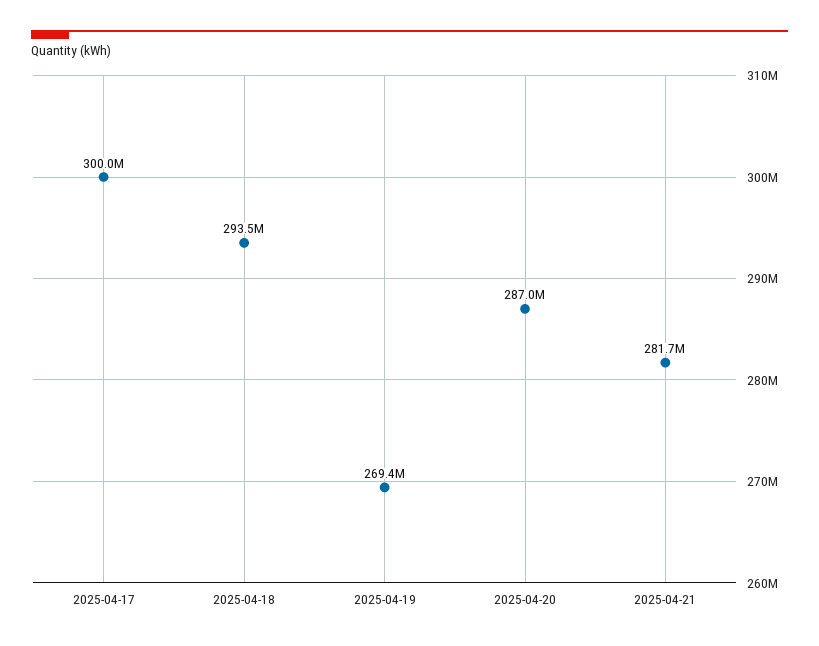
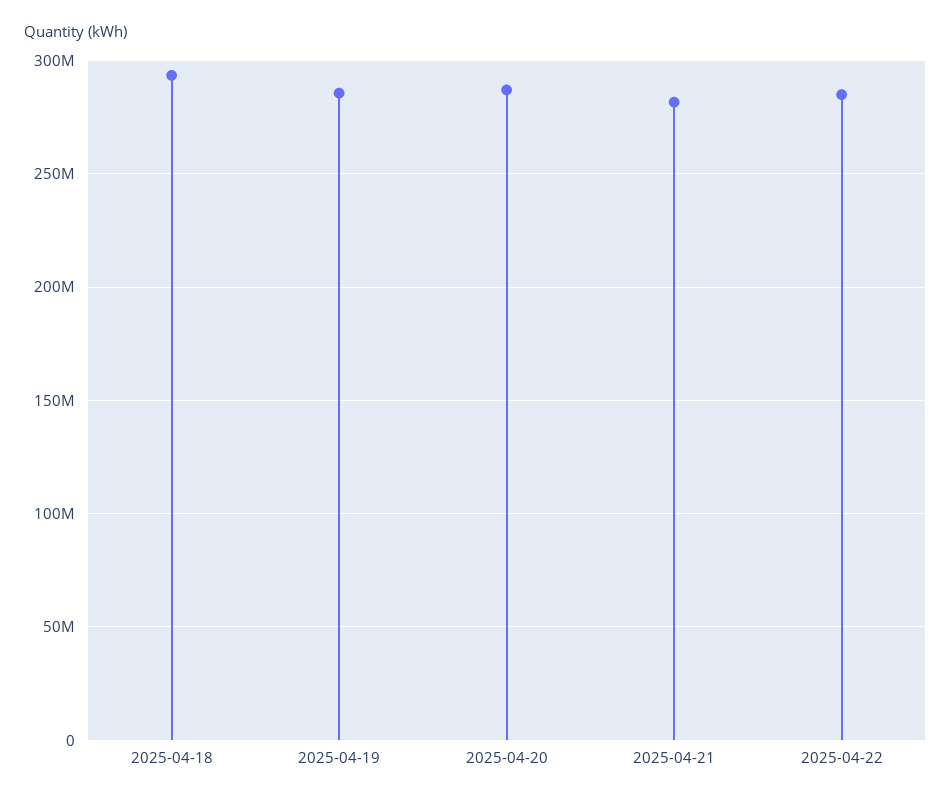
2025-04-17: 300000000 -> none
2025-04-19: 269400000 -> 285000000
2025-04-22: none -> 285000000

